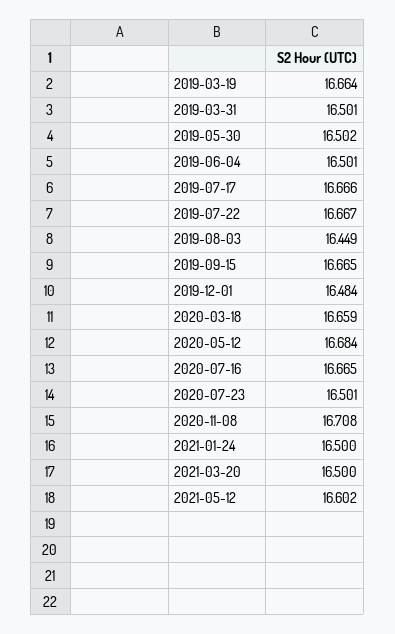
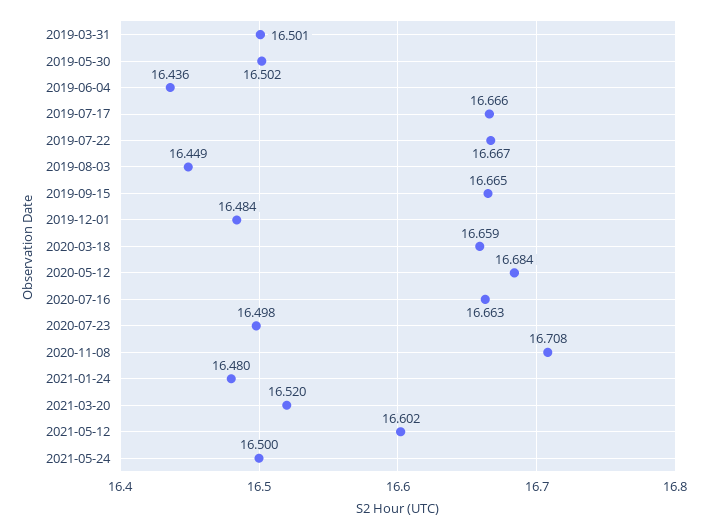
2019-03-19: 16.664 -> none
2019-06-04: 16.501 -> 16.436
2020-07-16: 16.665 -> 16.663
2020-07-23: 16.501 -> 16.498
2021-01-24: 16.5 -> 16.48
2021-03-20: 16.5 -> 16.52
2021-05-24: none -> 16.5

